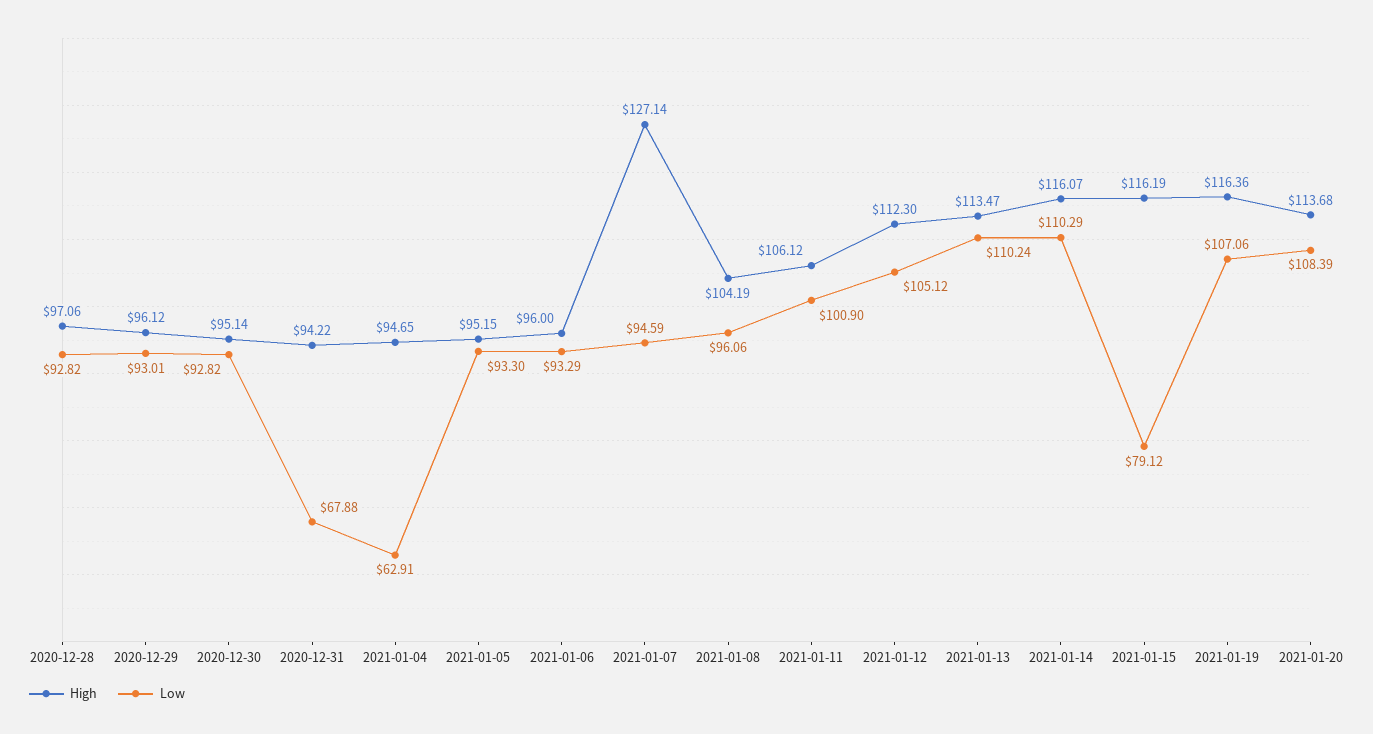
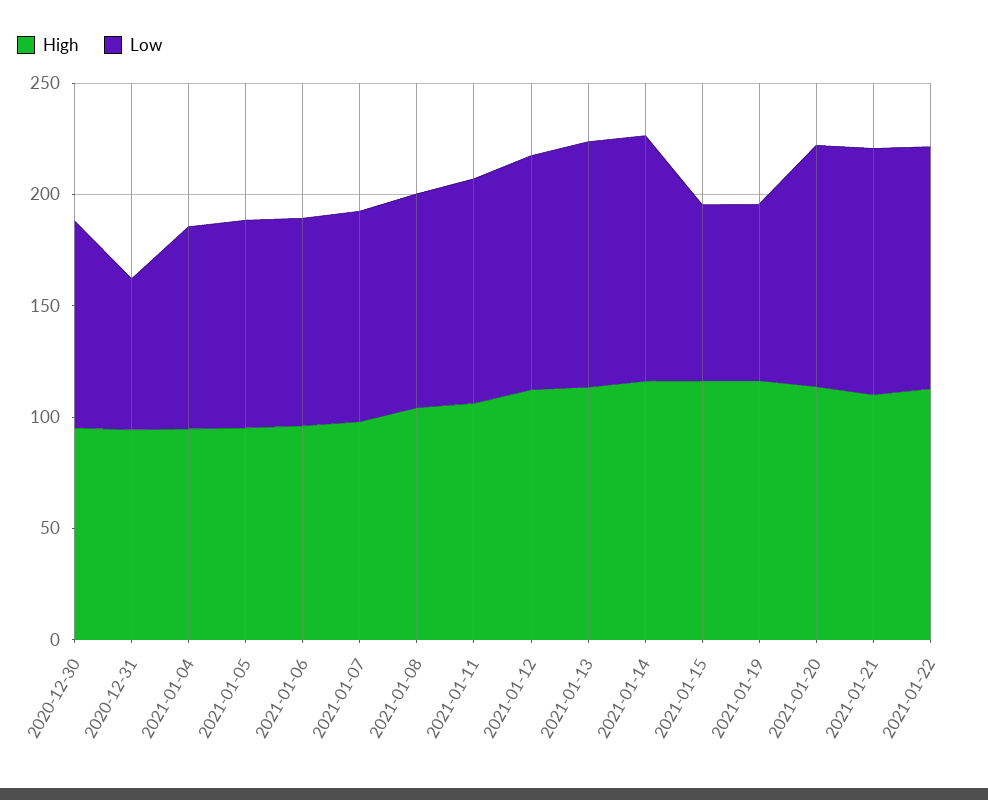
High, 2020-12-28: 97.06 -> none
Low, 2020-12-28: 92.82 -> none
High, 2020-12-29: 96.12 -> none
Low, 2020-12-29: 93.01 -> none
Low, 2021-01-04: 62.91 -> 90
High, 2021-01-07: 127.14 -> 100
Low, 2021-01-19: 107.06 -> 80
High, 2021-01-21: none -> 110
Low, 2021-01-21: none -> 110
High, 2021-01-22: none -> 110
Low, 2021-01-22: none -> 110

